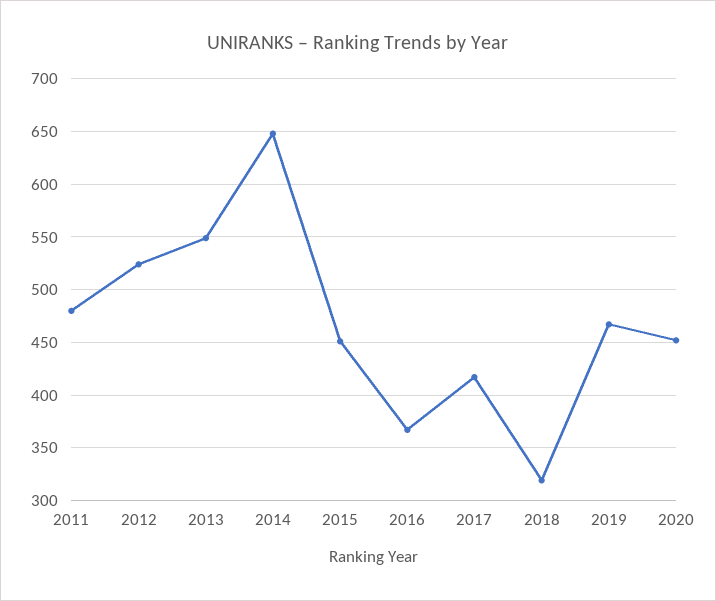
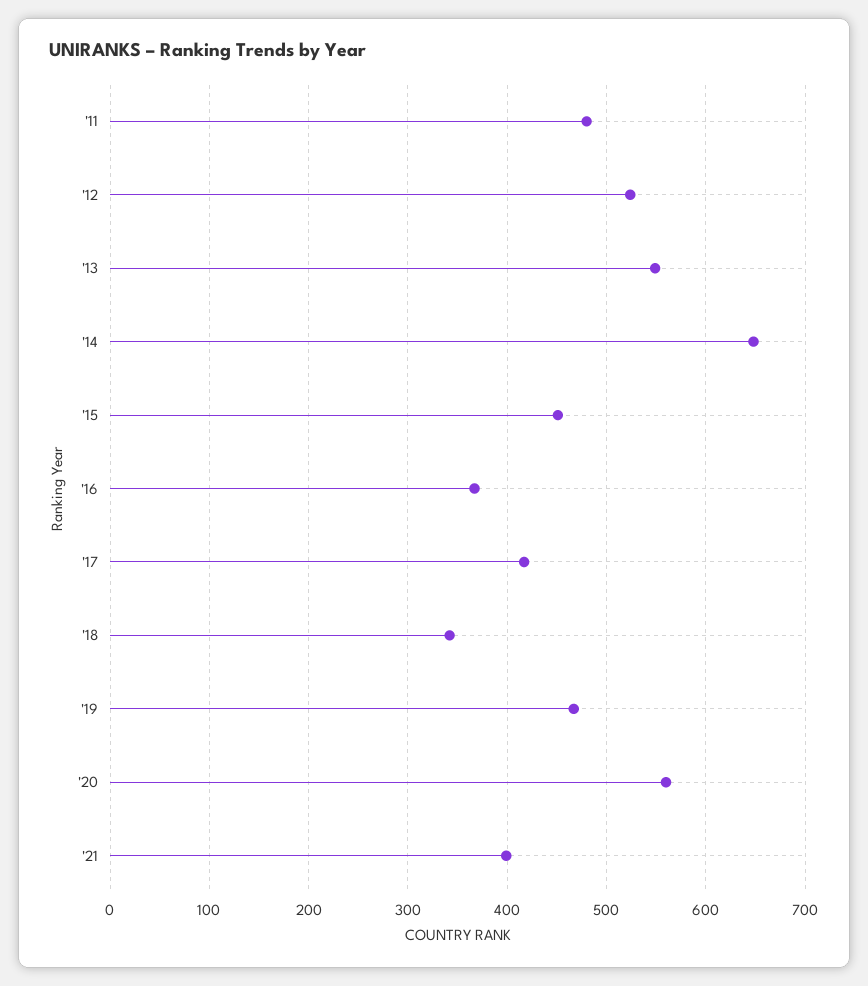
2018: 320 -> 340
2020: 450 -> 560
'21: none -> 400

